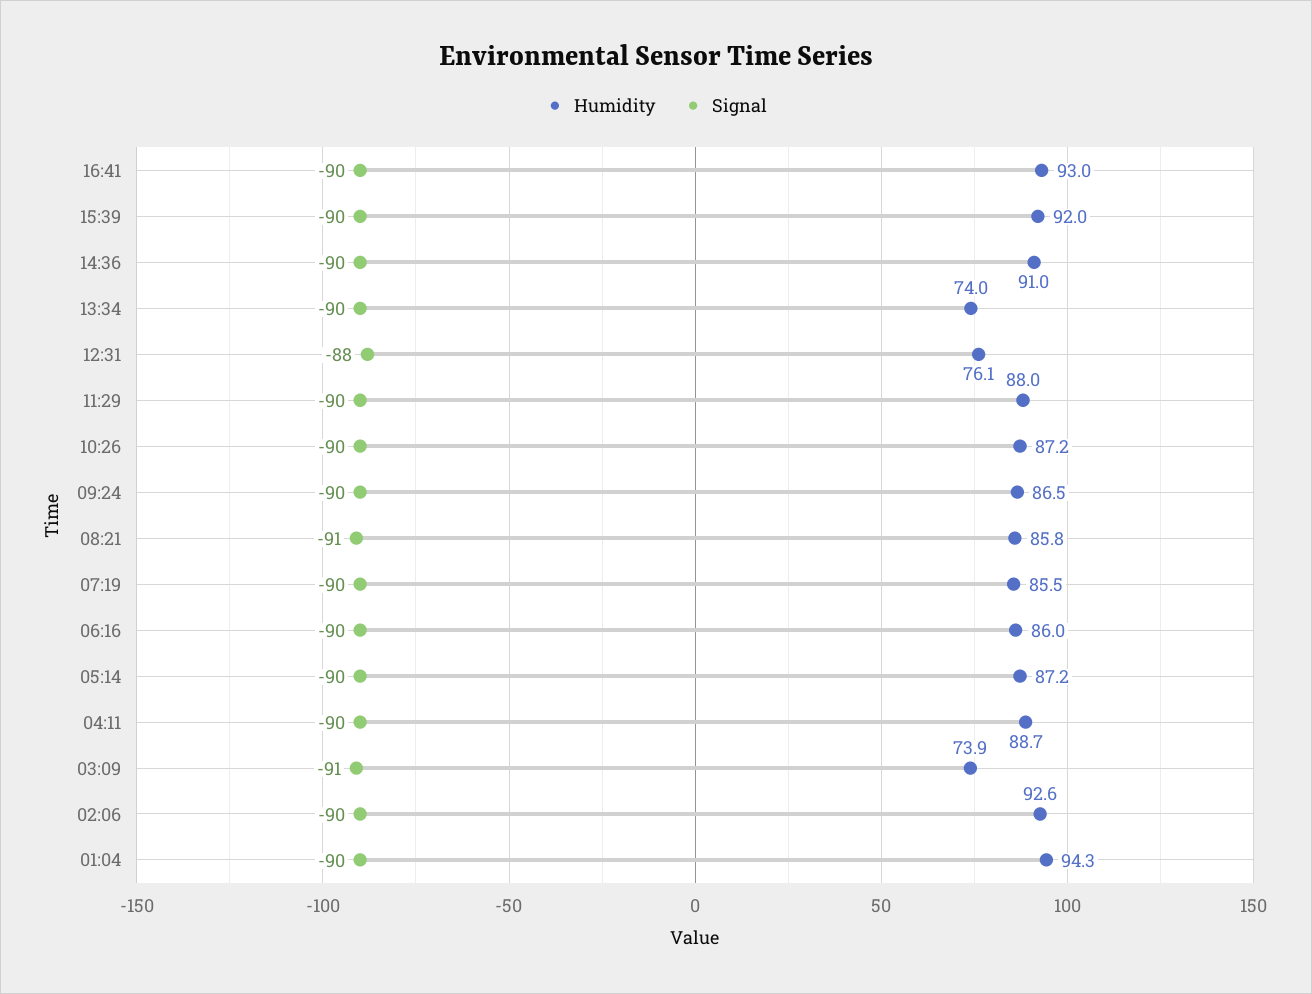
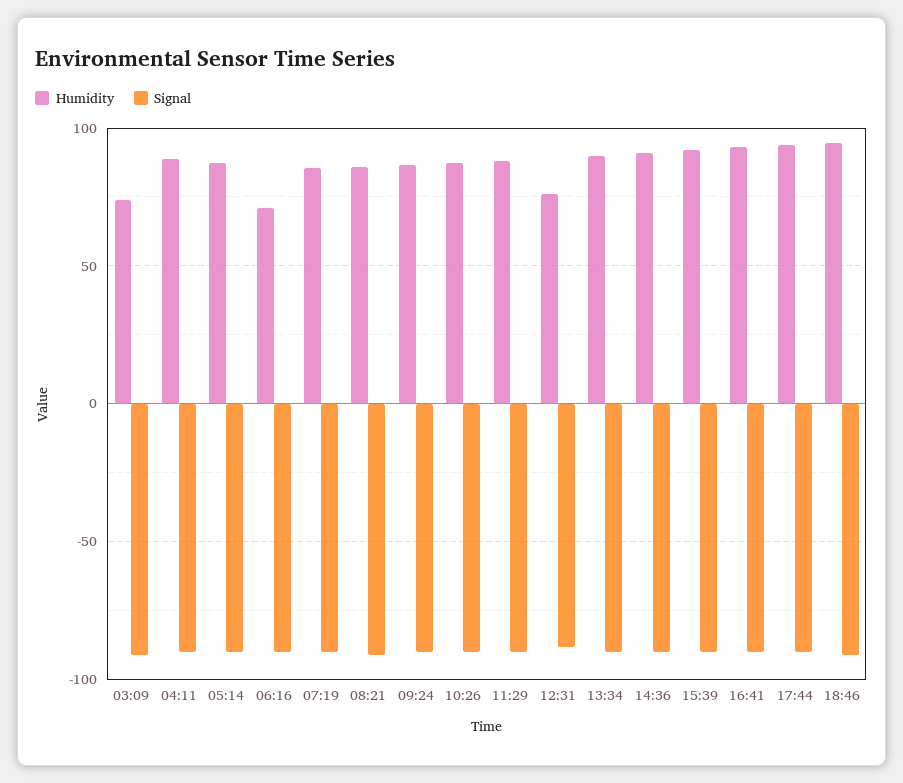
Humidity, 13:34: 74 -> 90
Humidity, 06:16: 86 -> 70
Humidity, 02:06: 92.6 -> none
Signal, 02:06: -90 -> none
Humidity, 01:04: 94.3 -> none
Signal, 01:04: -90 -> none
Humidity, 17:44: none -> 95
Signal, 17:44: none -> -90
Humidity, 18:46: none -> 95
Signal, 18:46: none -> -90

